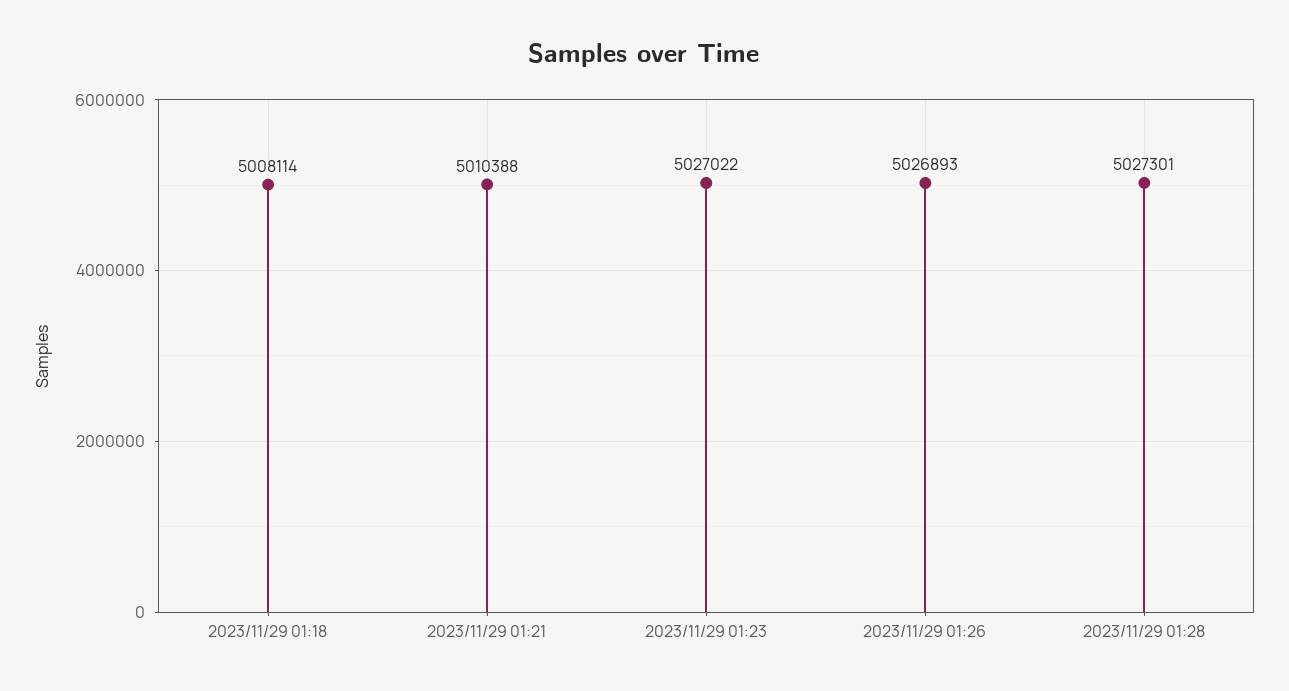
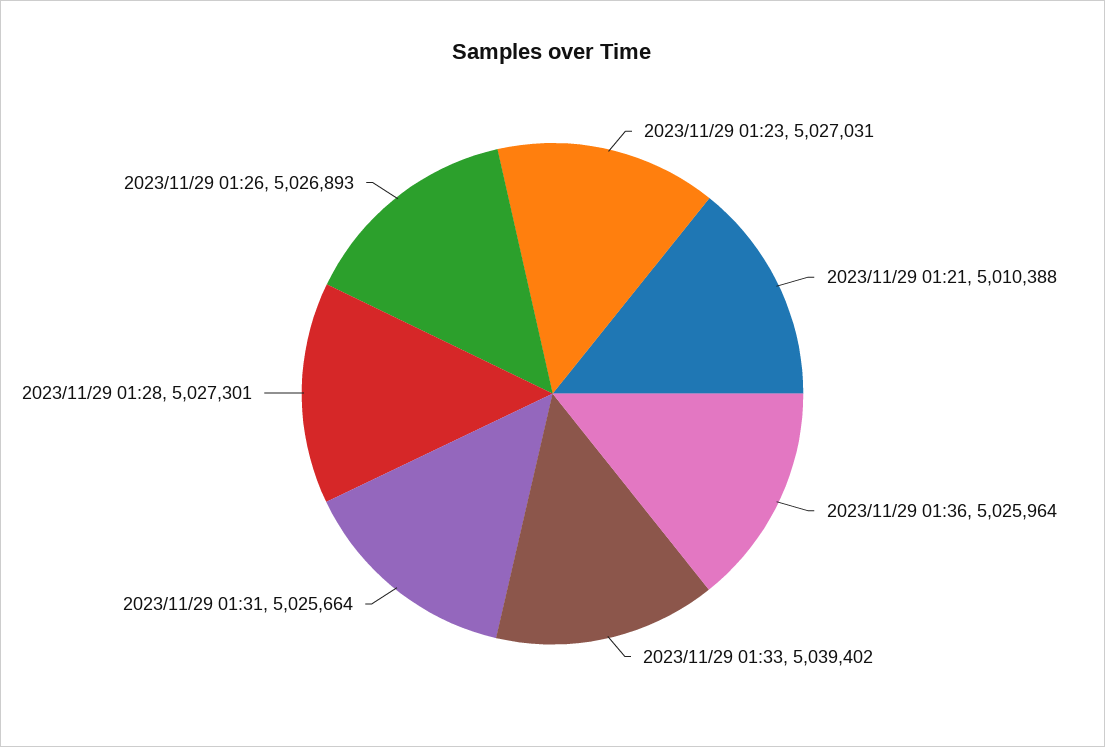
2023/11/29 01:18: 5008114 -> none
2023/11/29 01:23: 5027022 -> 5027031
2023/11/29 01:36: none -> 5025964
2023/11/29 01:33: none -> 5039402
2023/11/29 01:31: none -> 5025664

